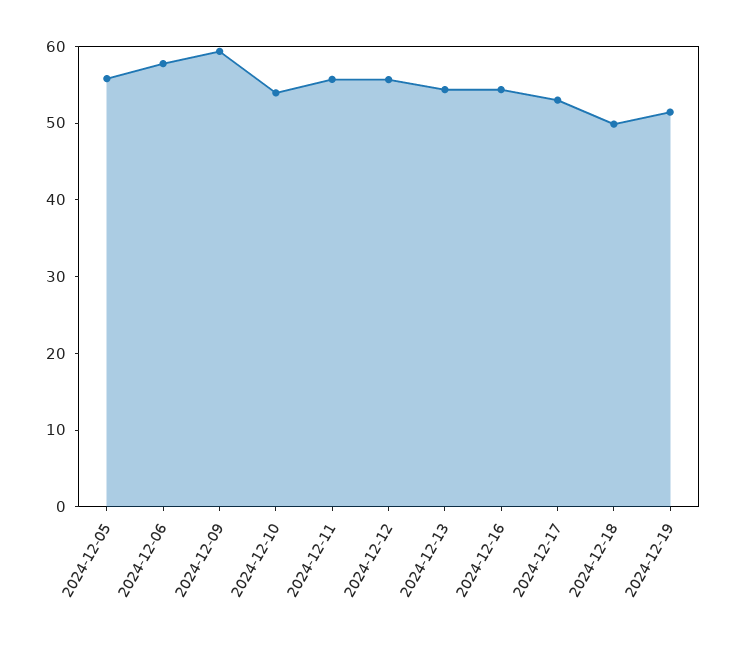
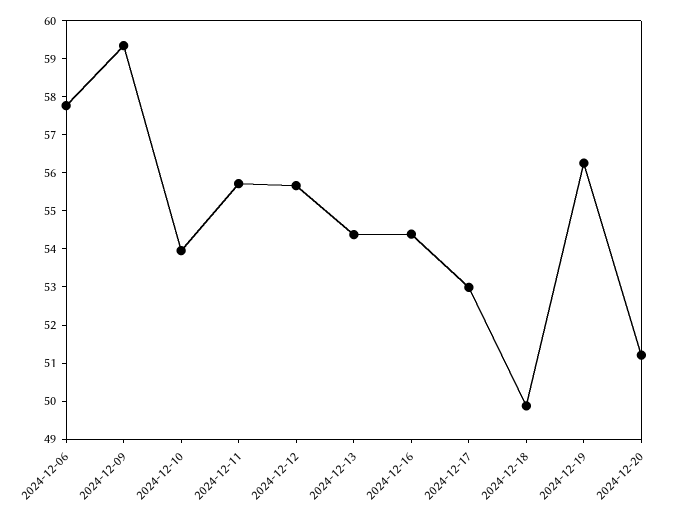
2024-12-05: 56 -> none
2024-12-19: 52 -> 56.25
2024-12-20: none -> 51.25

